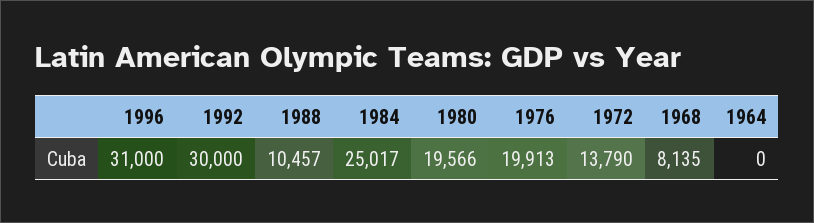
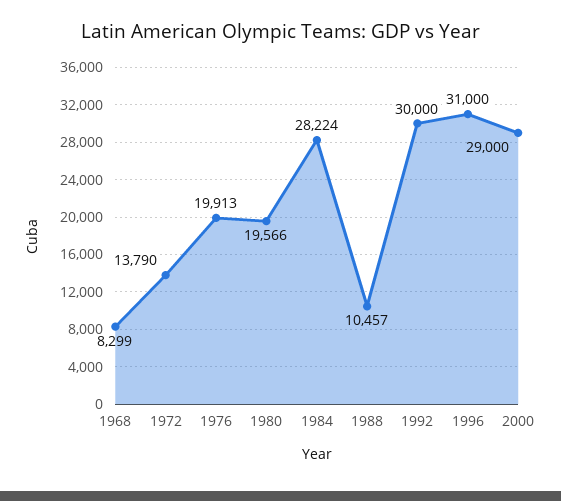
1984: 25017 -> 28224
1968: 8135 -> 8299
1964: 0 -> none
2000: none -> 29000

